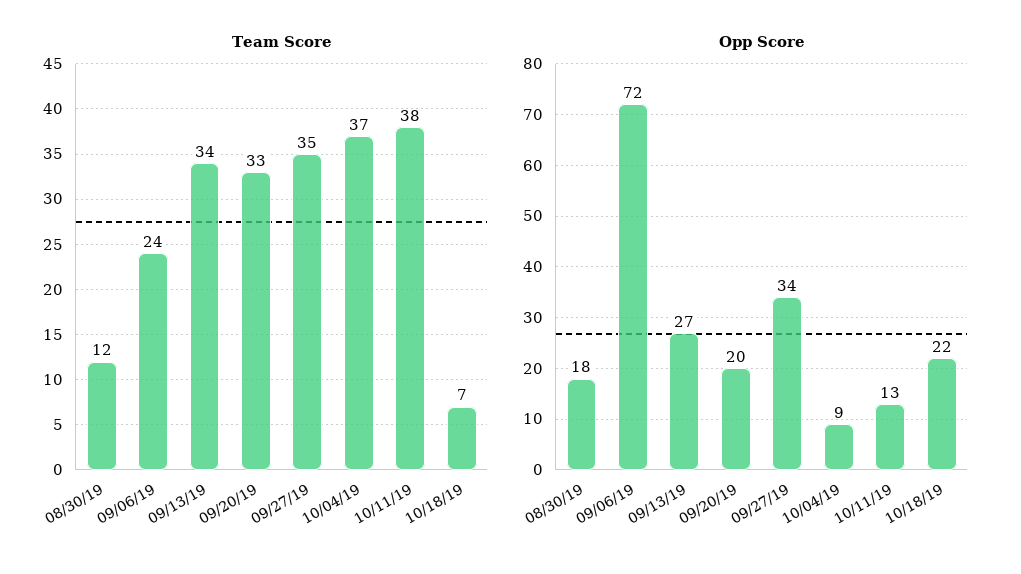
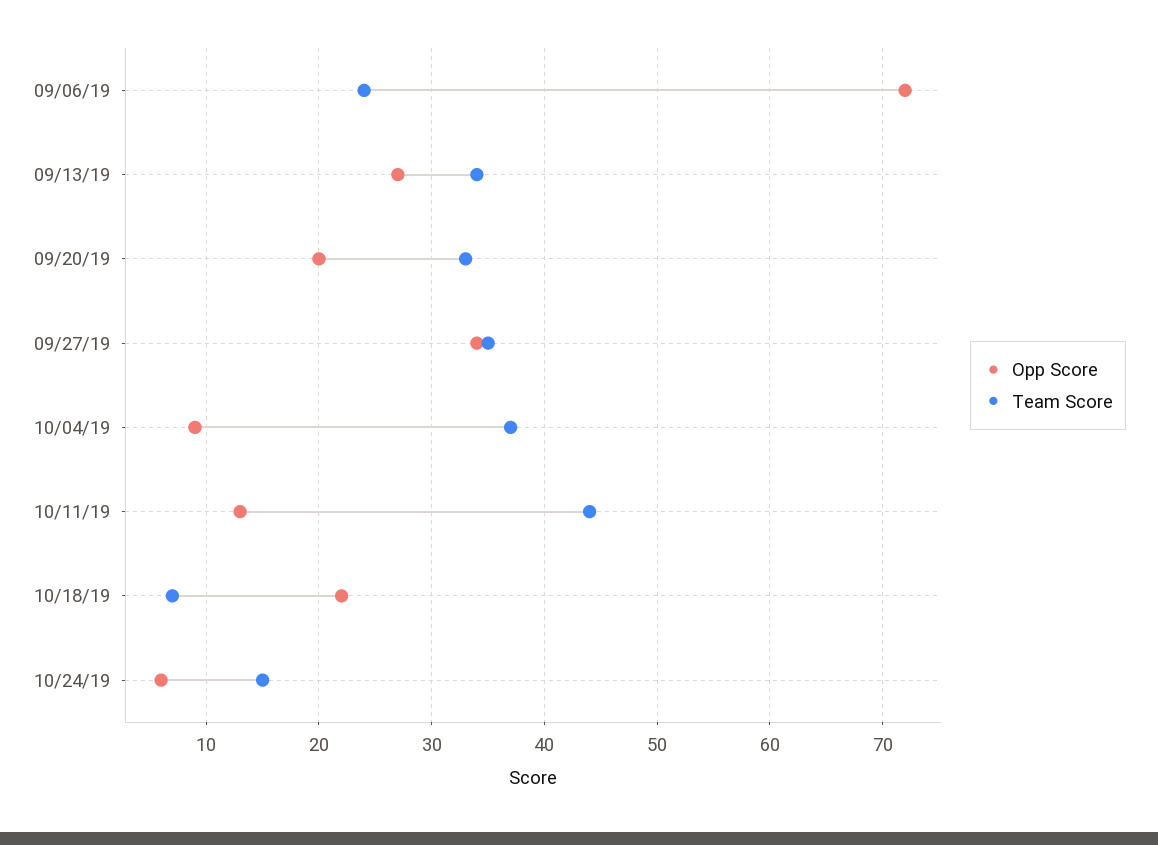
Team Score, 08/30/19: 12 -> none
Team Score, 10/11/19: 38 -> 44
Opp Score, 08/30/19: 18 -> none
Opp Score, 10/24/19: none -> 6
Team Score, 10/24/19: none -> 15

